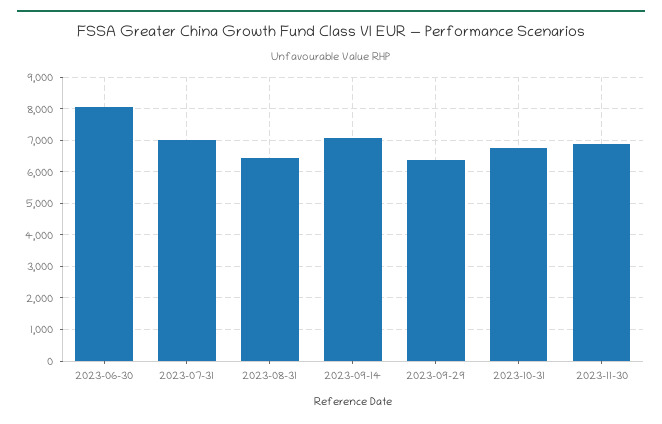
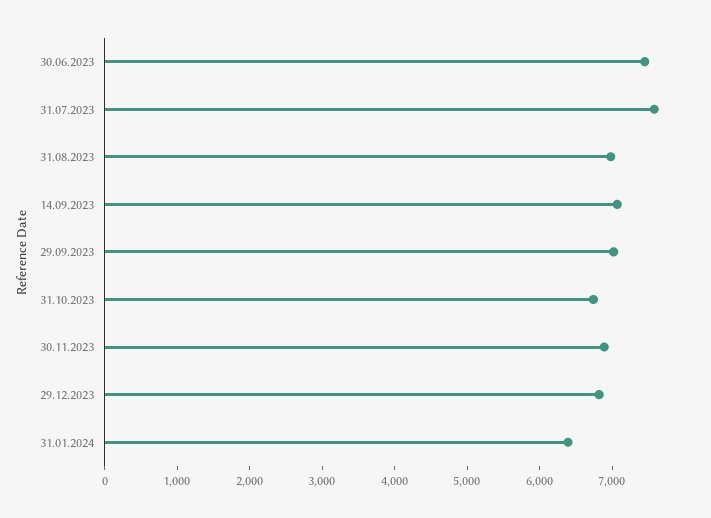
2023-06-30: 8000 -> 7400
2023-07-31: 7000 -> 7600
2023-08-31: 6400 -> 7000
2023-09-29: 6400 -> 7000
29.12.2023: none -> 6800
31.01.2024: none -> 6400

